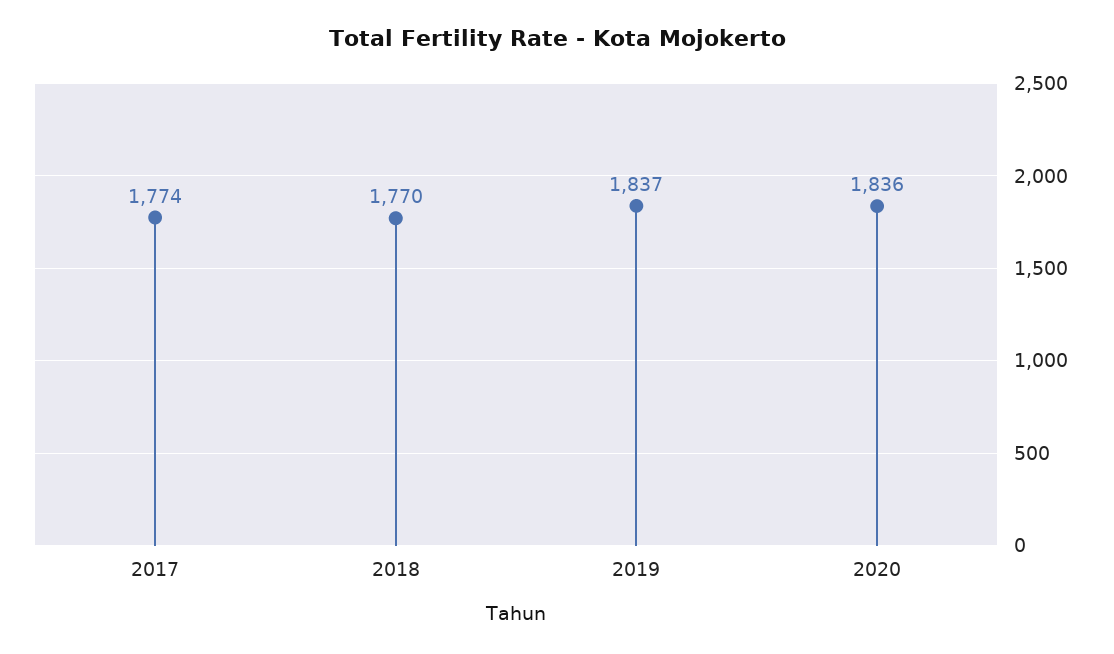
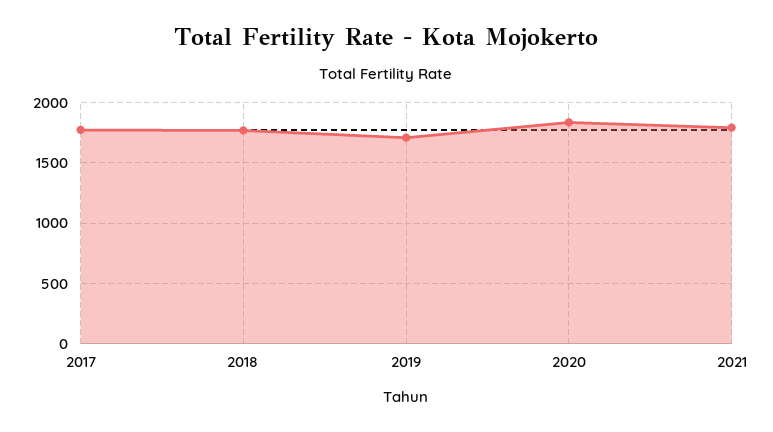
2019: 1837 -> 1700
2021: none -> 1800

